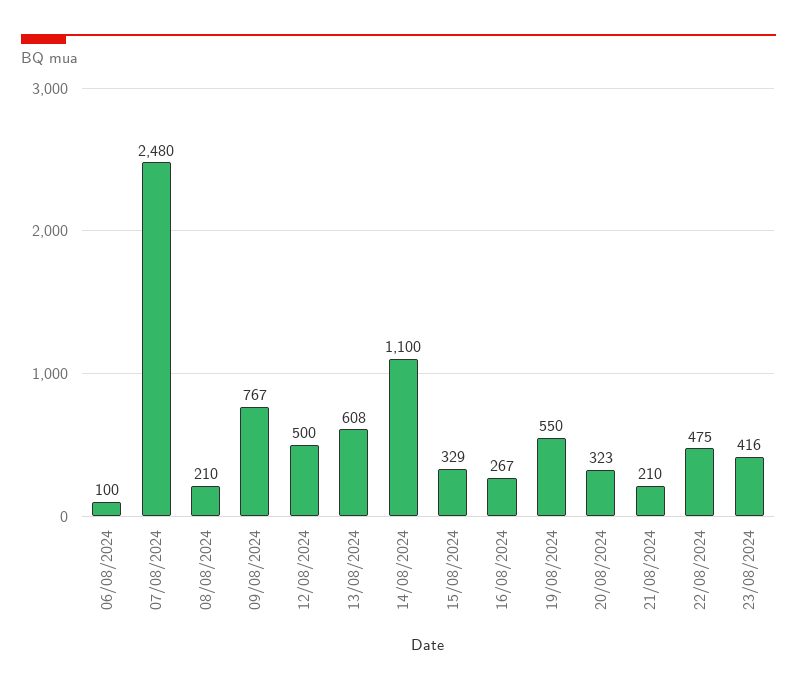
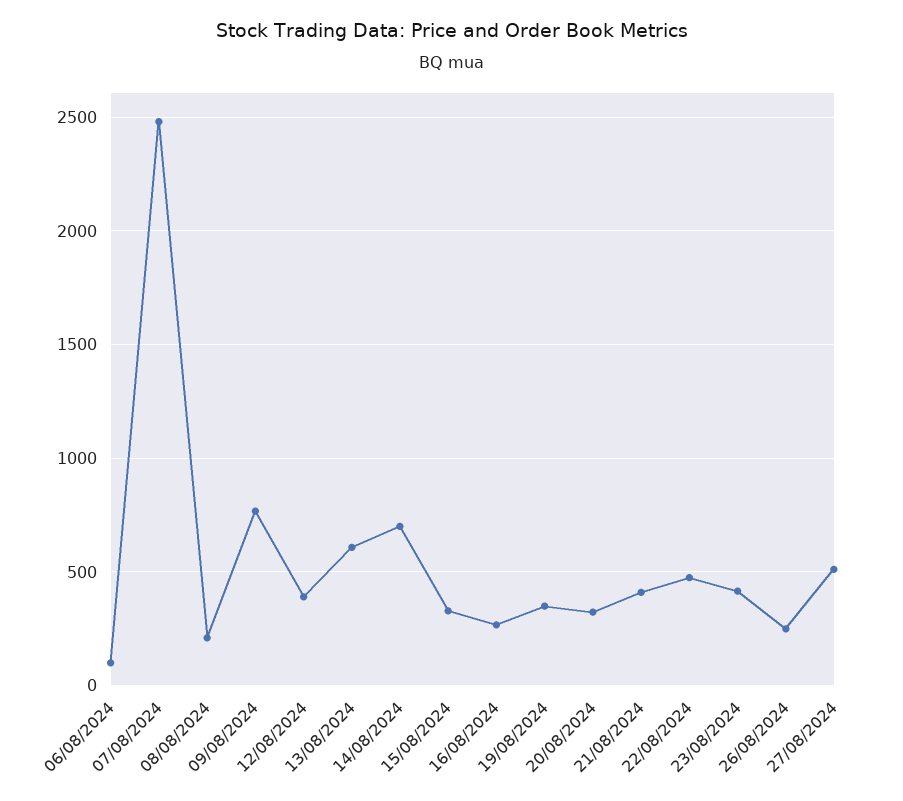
12/08/2024: 500 -> 400
14/08/2024: 1100 -> 700
19/08/2024: 550 -> 350
21/08/2024: 210 -> 400
26/08/2024: none -> 250
27/08/2024: none -> 500

